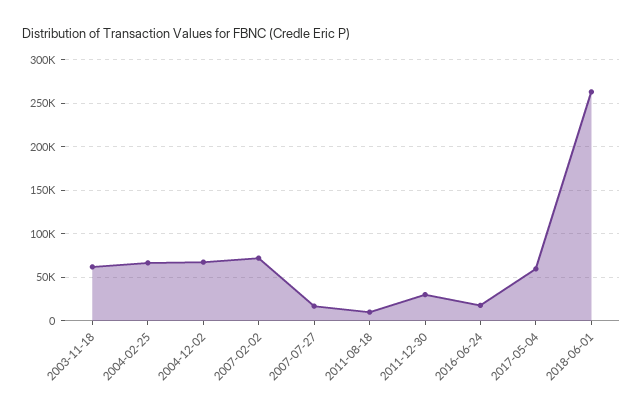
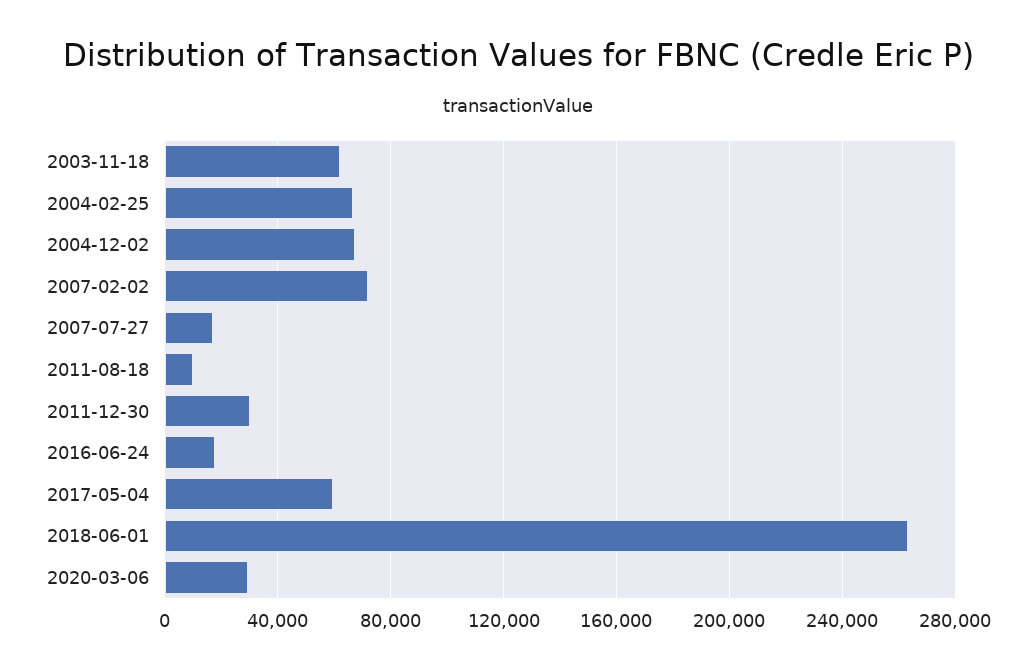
2020-03-06: none -> 30000

